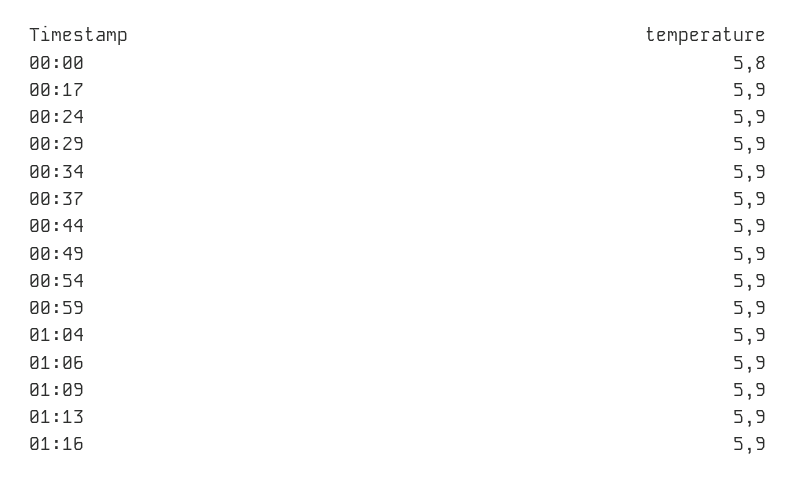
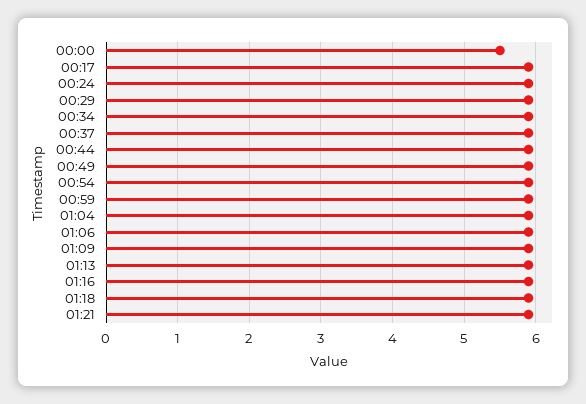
00:00: 5.8 -> 5.5
01:18: none -> 5.9
01:21: none -> 5.9

